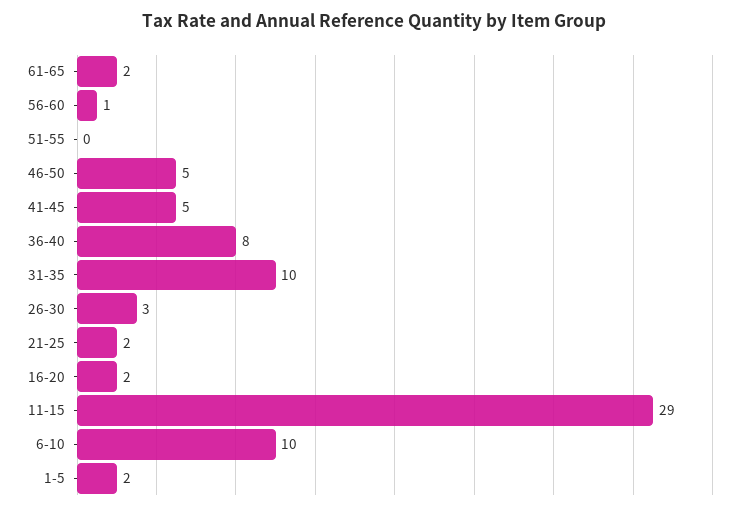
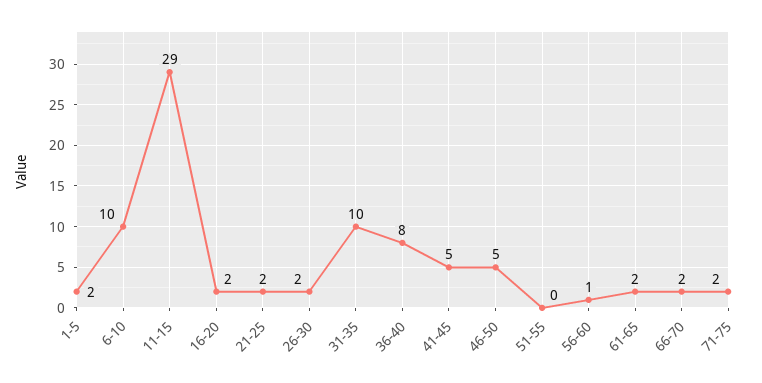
26-30: 3 -> 2
66-70: none -> 2
71-75: none -> 2

